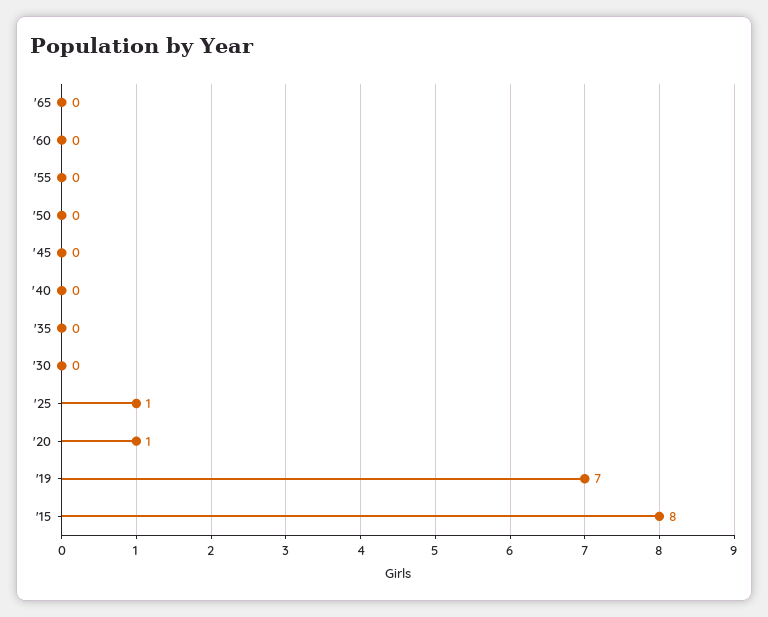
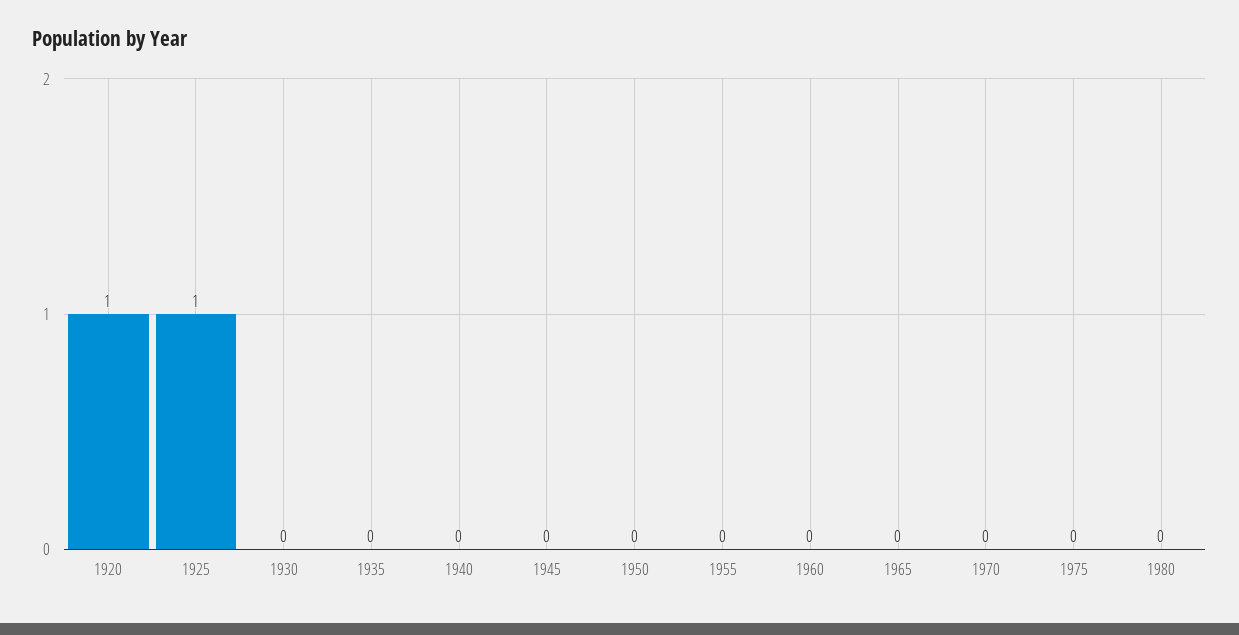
'19: 7 -> none
'15: 8 -> none
1970: none -> 0
1975: none -> 0
1980: none -> 0

